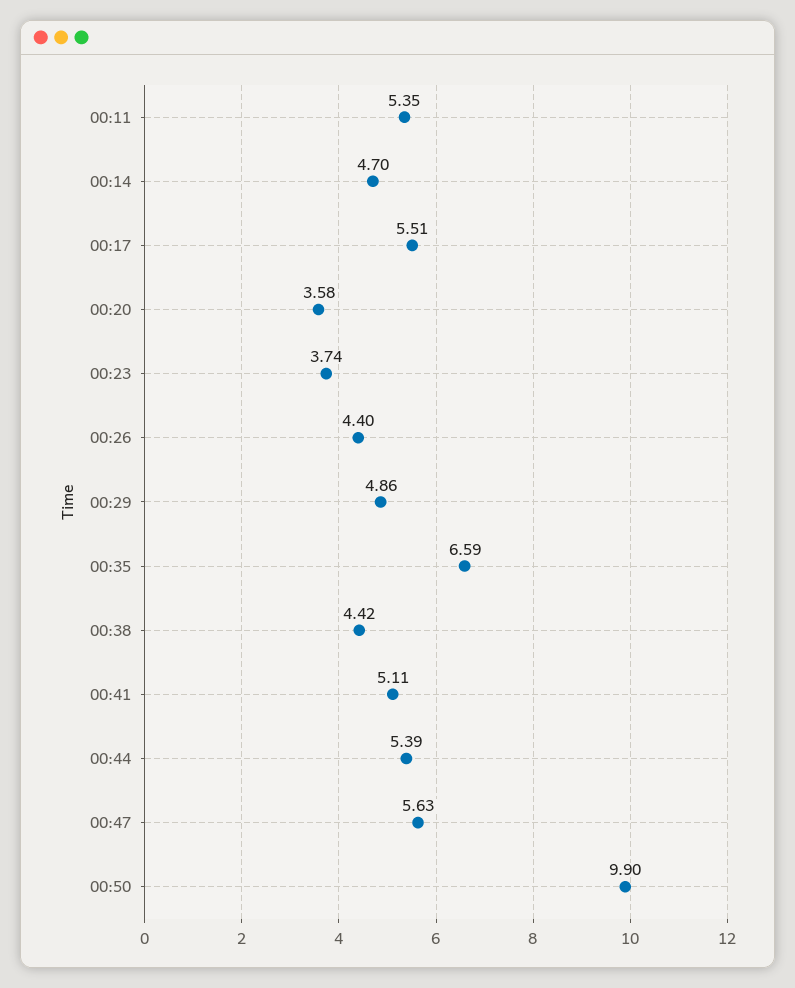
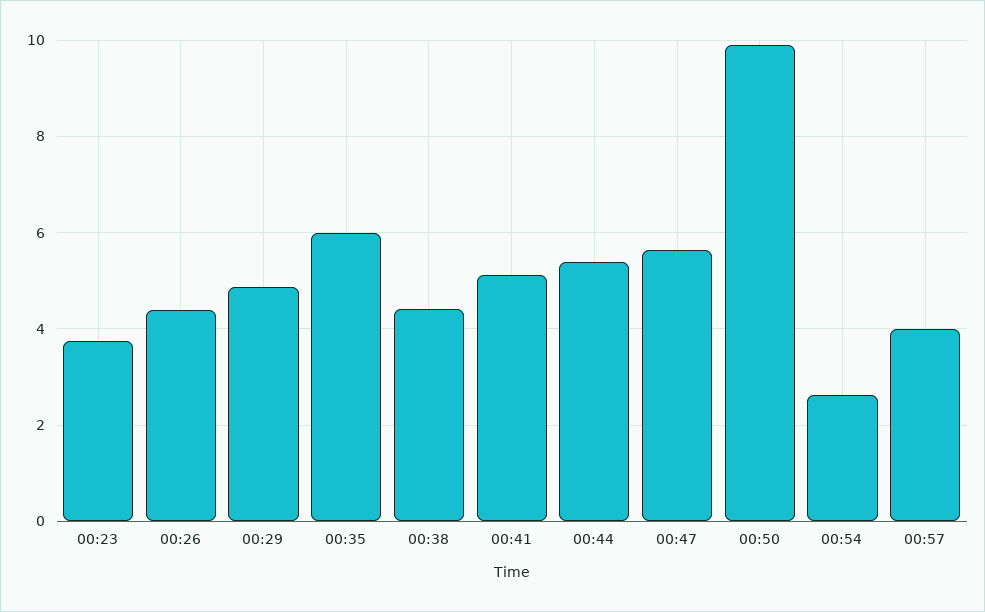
00:11: 5.35 -> none
00:14: 4.7 -> none
00:17: 5.51 -> none
00:20: 3.58 -> none
00:35: 6.59 -> 6
00:54: none -> 2.6
00:57: none -> 4

